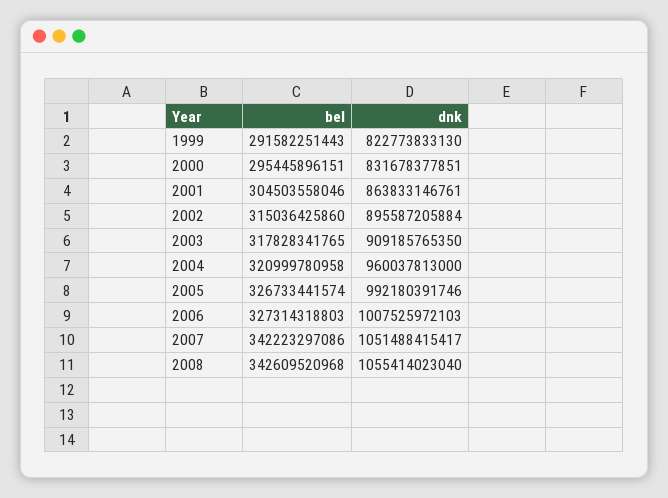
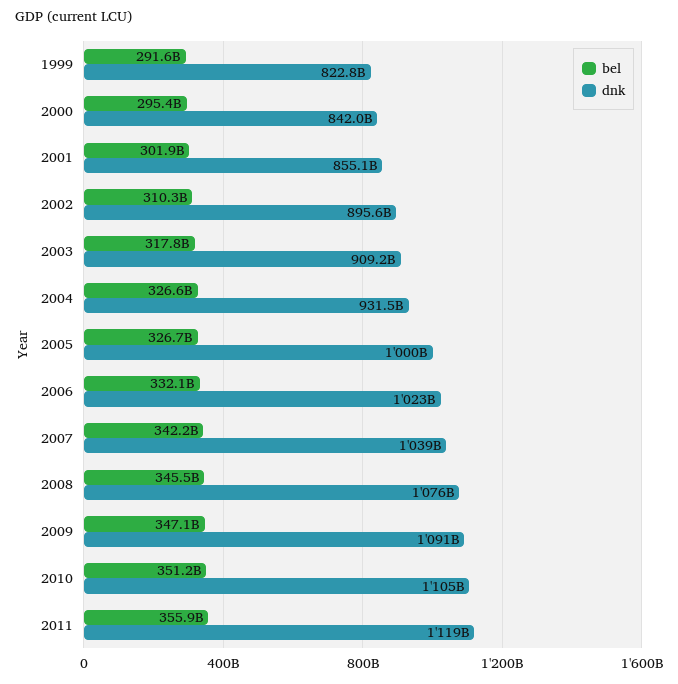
dnk, 2000: 831678377851 -> 842000000000
bel, 2001: 304503558046 -> 301900000000
dnk, 2001: 863833146761 -> 855100000000
bel, 2002: 315036425860 -> 310300000000
bel, 2004: 320999780958 -> 326600000000
dnk, 2004: 960037813000 -> 931500000000
dnk, 2005: 992180391746 -> 1000000000000
bel, 2006: 327314318803 -> 332100000000
dnk, 2006: 1007525972103 -> 1023000000000
dnk, 2007: 1051488415417 -> 1039000000000
bel, 2008: 342609520968 -> 345500000000
dnk, 2008: 1055414023040 -> 1076000000000
bel, 2009: none -> 347100000000
dnk, 2009: none -> 1091000000000
bel, 2010: none -> 351200000000
dnk, 2010: none -> 1105000000000
bel, 2011: none -> 355900000000
dnk, 2011: none -> 1119000000000

